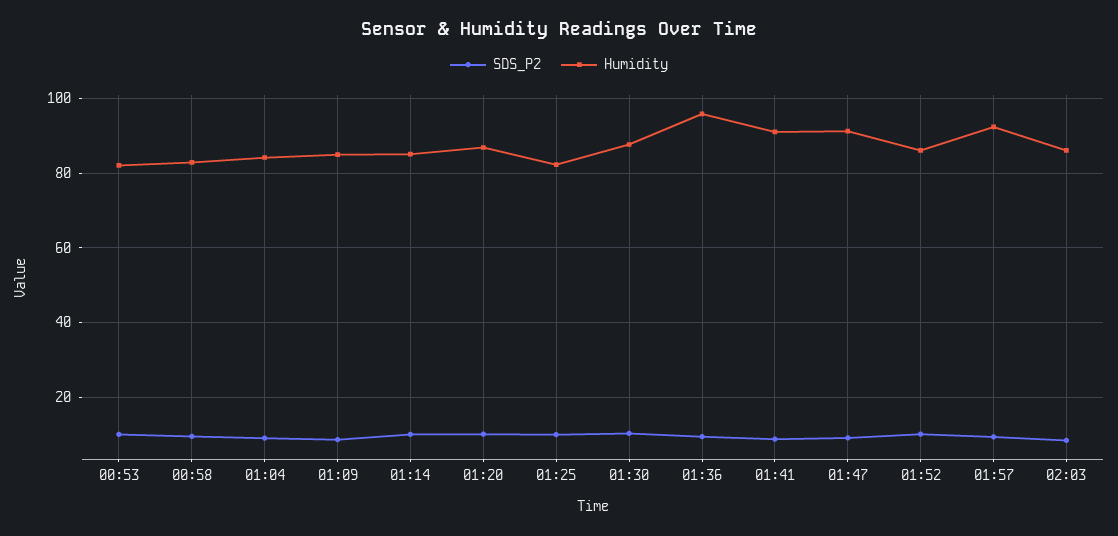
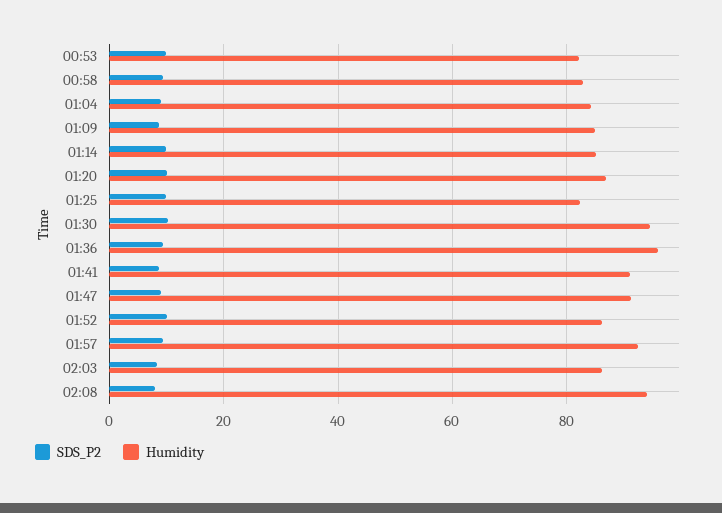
Humidity, 01:30: 88 -> 94
SDS_P2, 02:08: none -> 8
Humidity, 02:08: none -> 94

